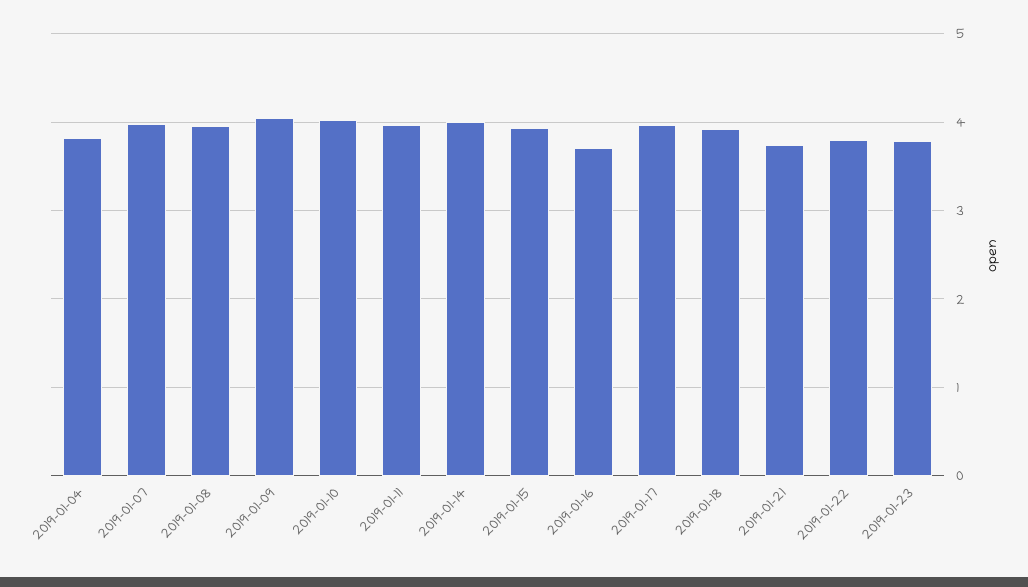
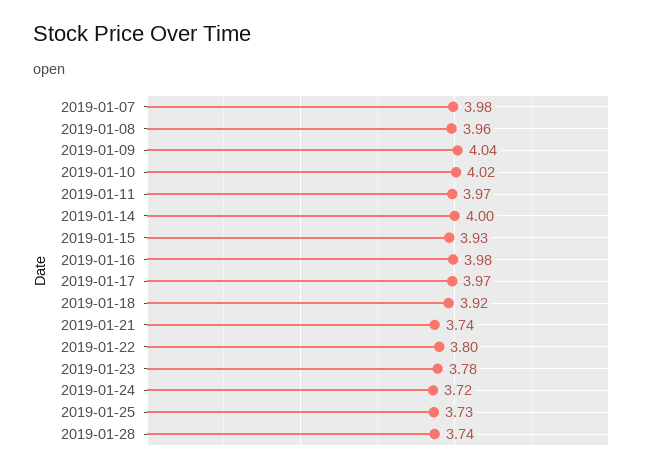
2019-01-04: 3.8 -> none
2019-01-16: 3.7 -> 3.98
2019-01-24: none -> 3.72
2019-01-25: none -> 3.73
2019-01-28: none -> 3.74

